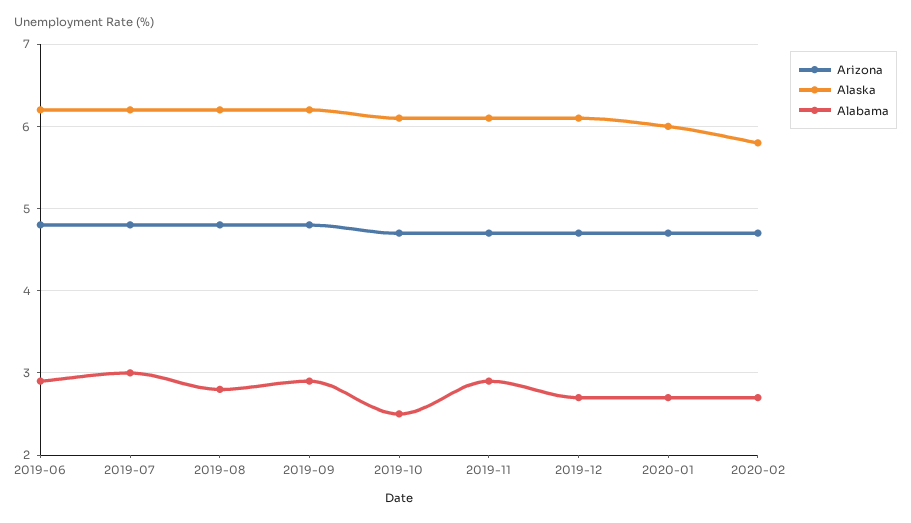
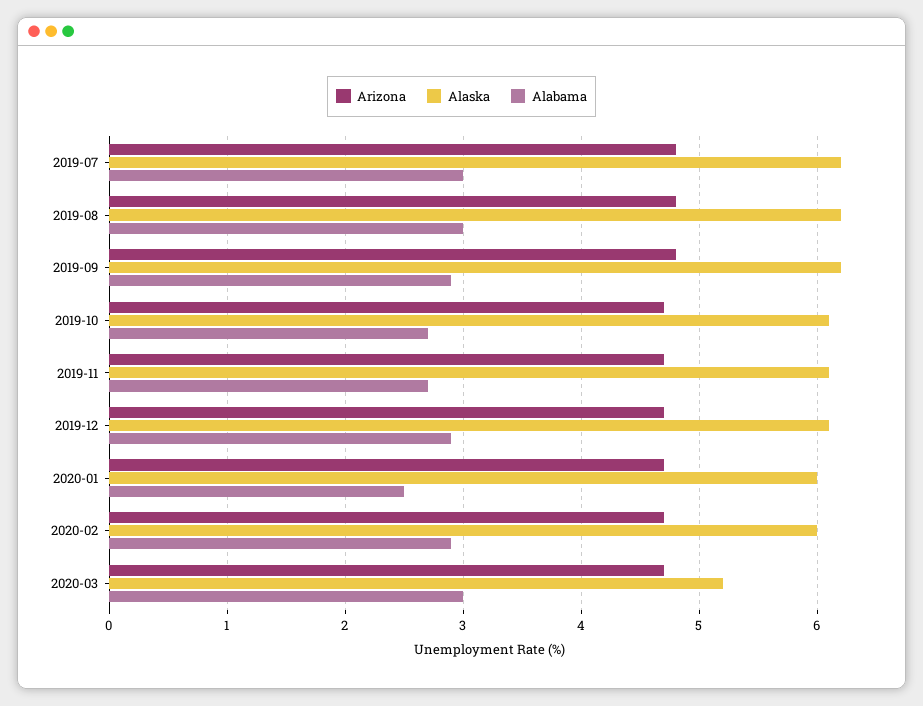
Arizona, 2019-06: 4.8 -> none
Alaska, 2019-06: 6.2 -> none
Alabama, 2019-06: 2.9 -> none
Alabama, 2019-08: 2.8 -> 3
Alabama, 2019-10: 2.5 -> 2.7
Alabama, 2019-11: 2.9 -> 2.7
Alabama, 2019-12: 2.7 -> 2.9
Alabama, 2020-01: 2.7 -> 2.5
Alaska, 2020-02: 5.8 -> 6
Alabama, 2020-02: 2.7 -> 2.9
Arizona, 2020-03: none -> 4.7
Alaska, 2020-03: none -> 5.2
Alabama, 2020-03: none -> 3

